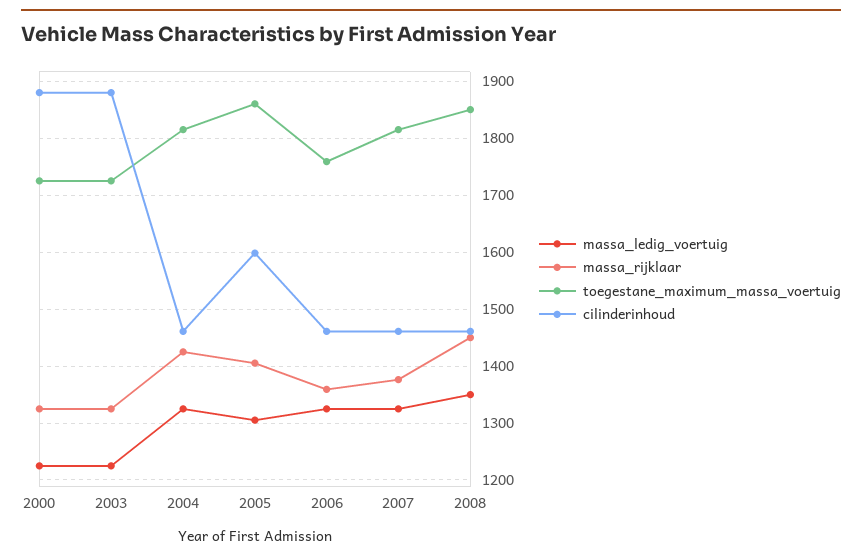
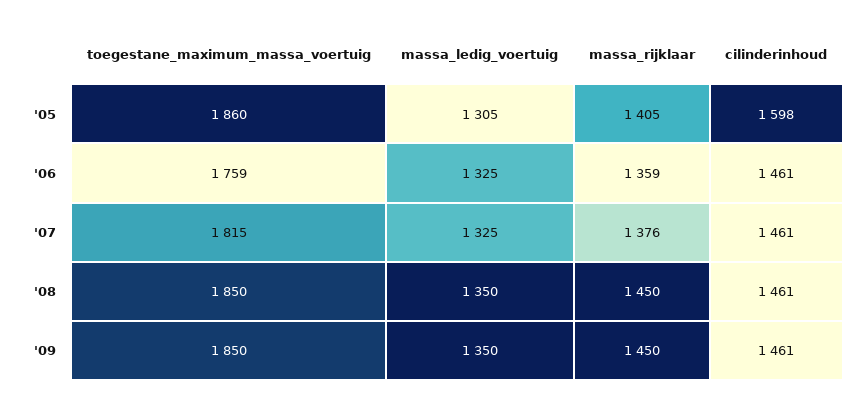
massa_ledig_voertuig, 2000: 1220 -> none
massa_rijklaar, 2000: 1320 -> none
toegestane_maximum_massa_voertuig, 2000: 1720 -> none
cilinderinhoud, 2000: 1880 -> none
massa_ledig_voertuig, 2003: 1220 -> none
massa_rijklaar, 2003: 1320 -> none
toegestane_maximum_massa_voertuig, 2003: 1720 -> none
cilinderinhoud, 2003: 1880 -> none
massa_ledig_voertuig, 2004: 1320 -> none
massa_rijklaar, 2004: 1420 -> none
toegestane_maximum_massa_voertuig, 2004: 1820 -> none
cilinderinhoud, 2004: 1460 -> none
toegestane_maximum_massa_voertuig, '09: none -> 1850
massa_ledig_voertuig, '09: none -> 1350
massa_rijklaar, '09: none -> 1450
cilinderinhoud, '09: none -> 1461

